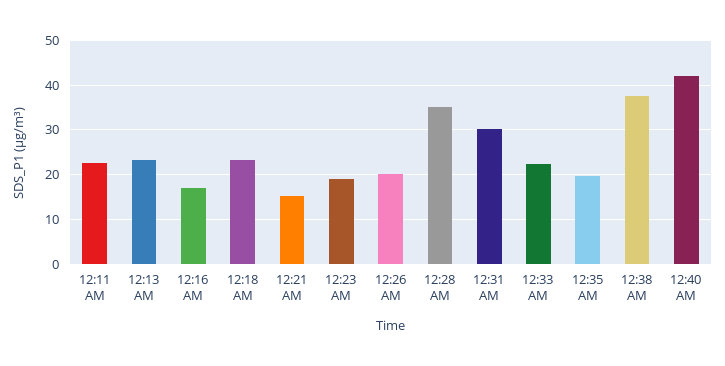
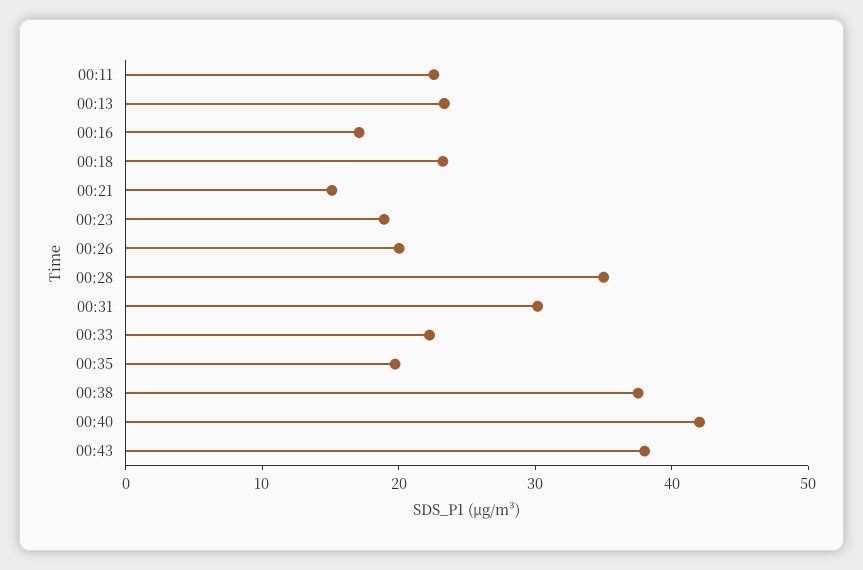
00:43: none -> 38

